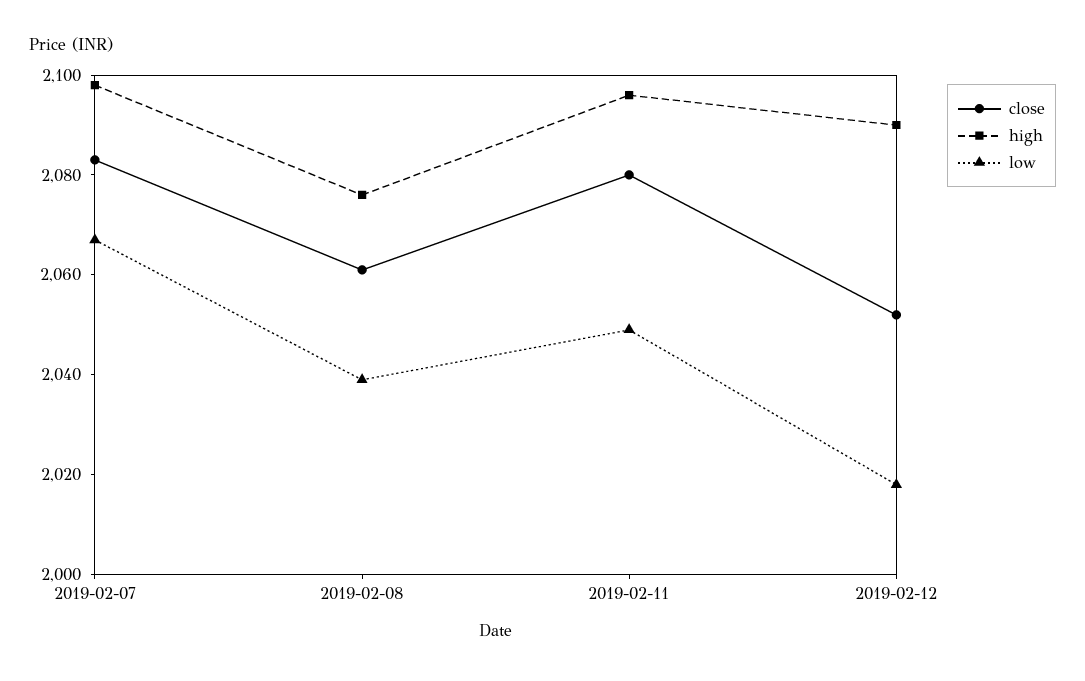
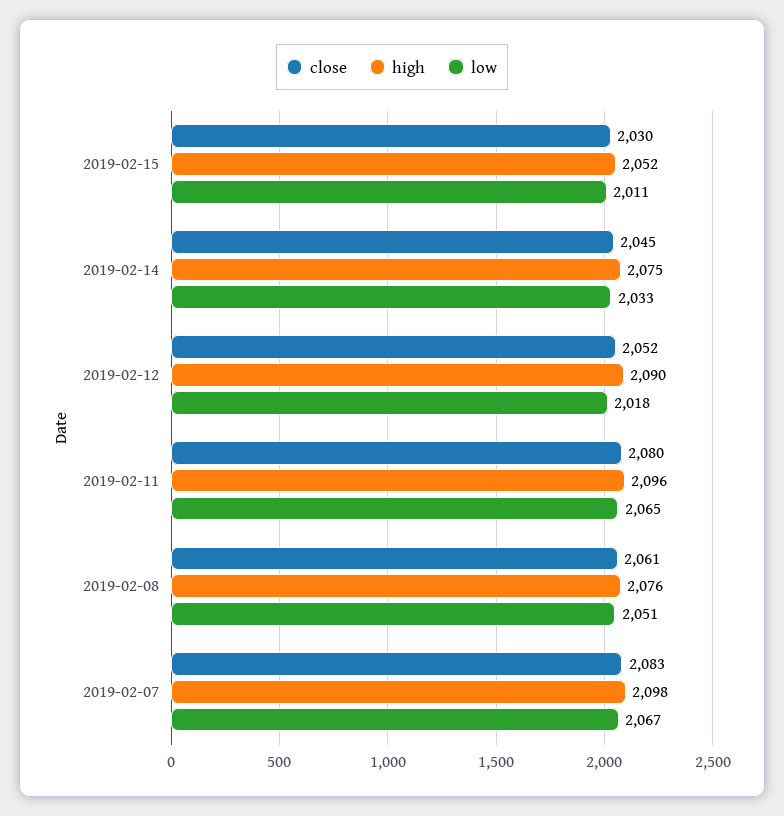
low, 2019-02-08: 2040 -> 2051
low, 2019-02-11: 2050 -> 2065
close, 2019-02-15: none -> 2030
high, 2019-02-15: none -> 2052
low, 2019-02-15: none -> 2011
close, 2019-02-14: none -> 2045
high, 2019-02-14: none -> 2075
low, 2019-02-14: none -> 2033

